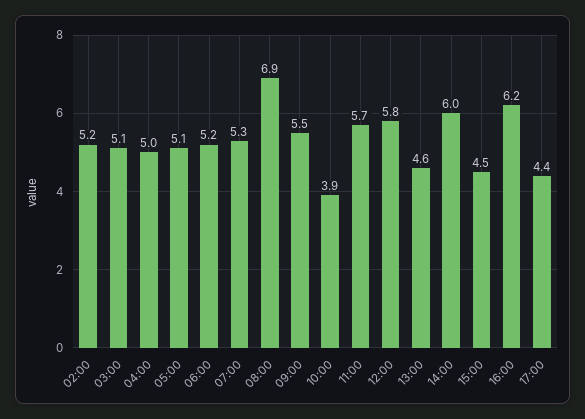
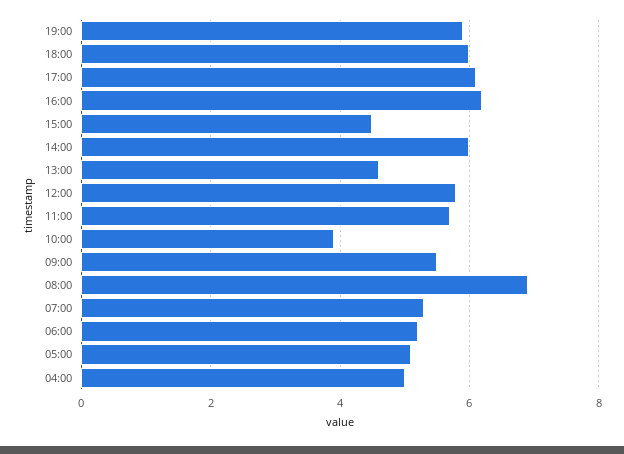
02:00: 5.2 -> none
03:00: 5.1 -> none
17:00: 4.4 -> 6
19:00: none -> 6
18:00: none -> 6

